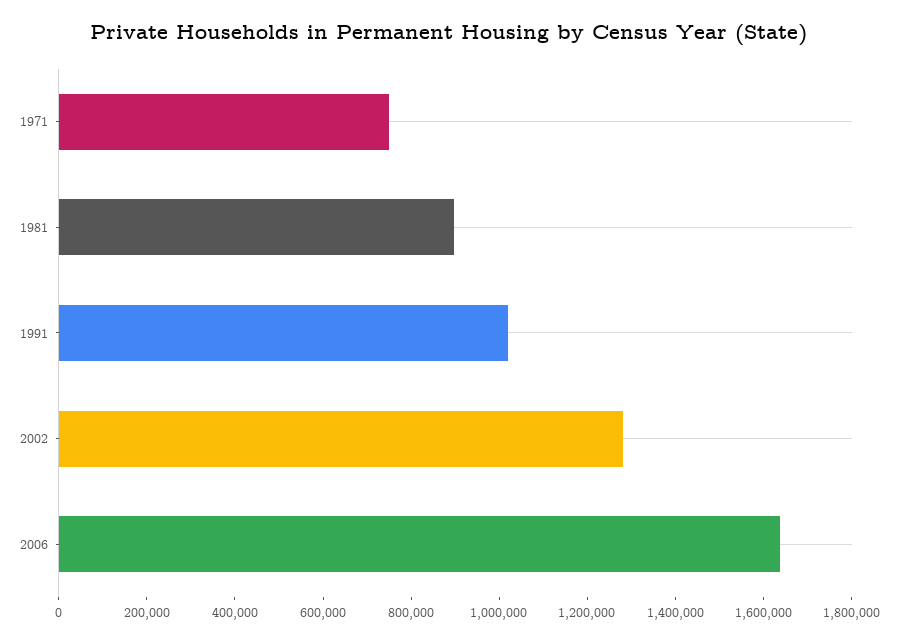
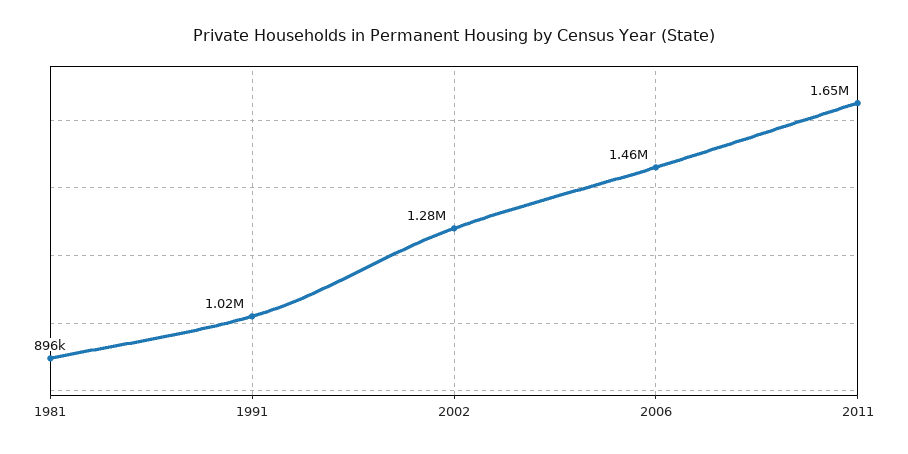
1971: 750000 -> none
2006: 1650000 -> 1460000
2011: none -> 1650000

